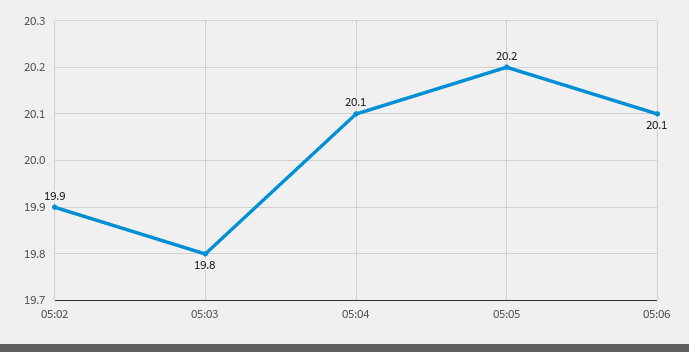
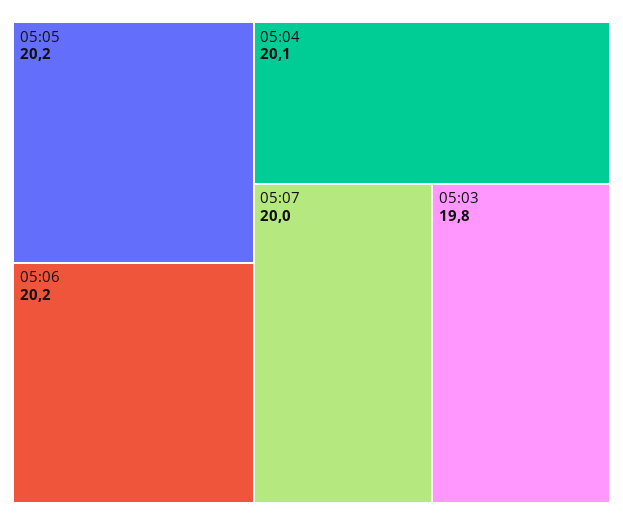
05:02: 19.9 -> none
05:06: 20.1 -> 20.2
05:07: none -> 20

